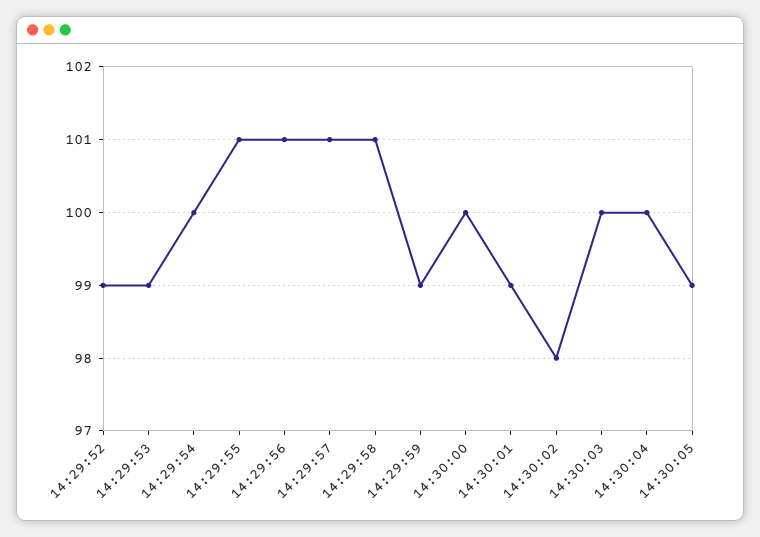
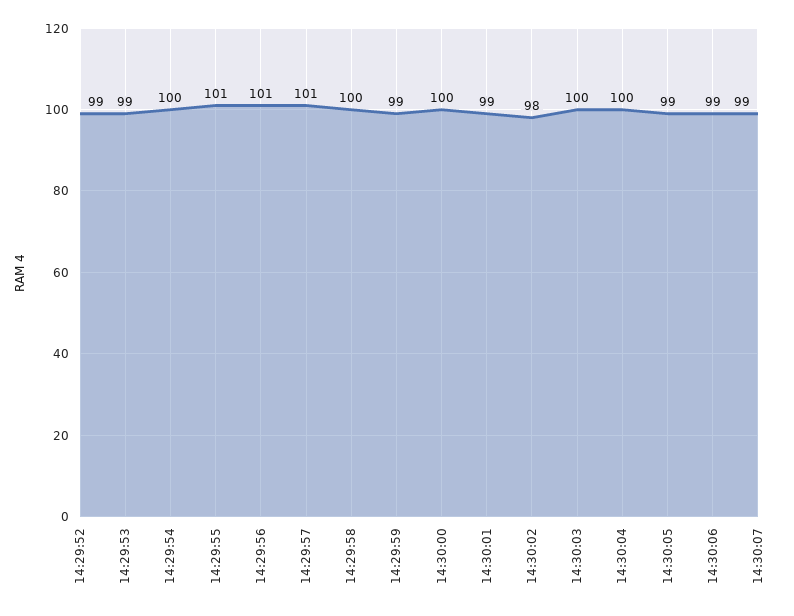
14:29:58: 101 -> 100
14:30:06: none -> 99
14:30:07: none -> 99

